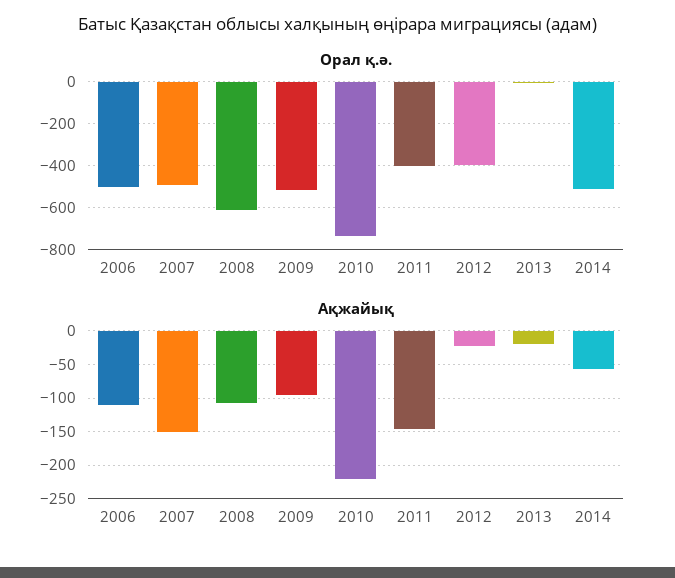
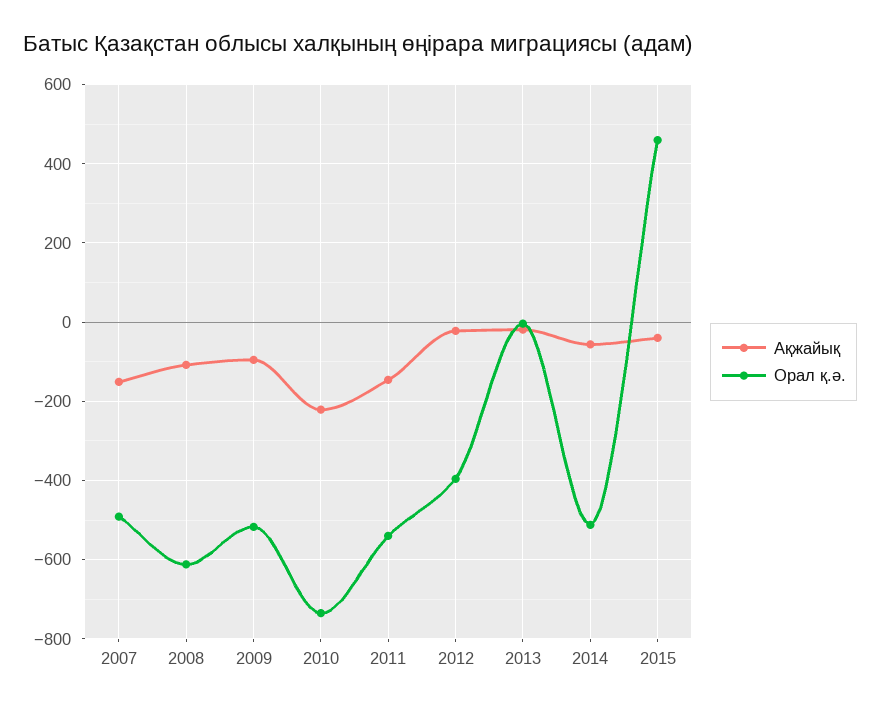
Орал қ.ә., 2006: -500 -> none
Орал қ.ә., 2011: -400 -> -540
Ақжайық, 2006: -110 -> none
Ақжайық, 2015: none -> -40
Орал қ.ә., 2015: none -> 460

